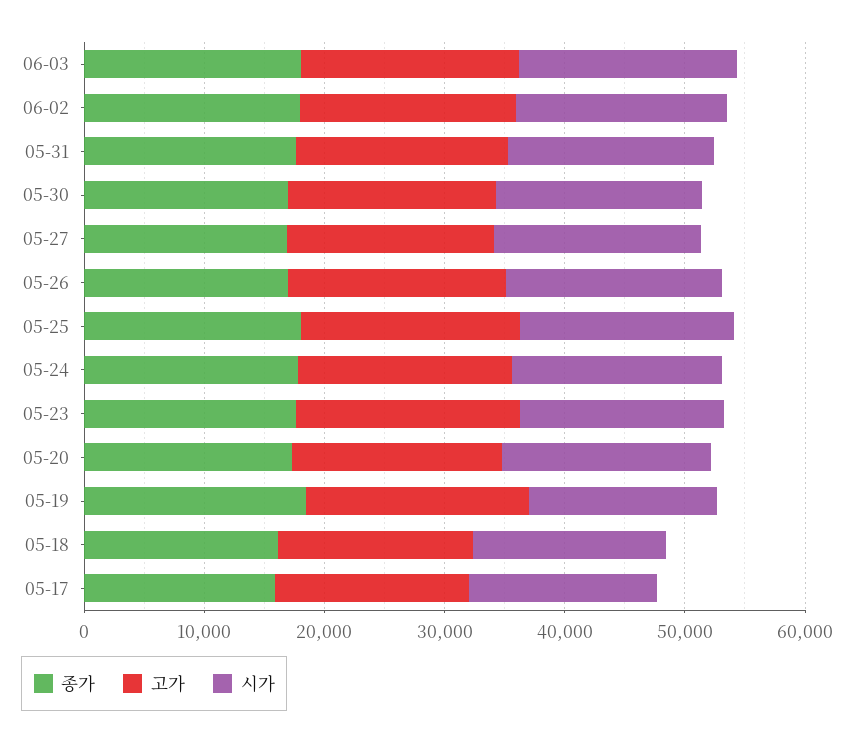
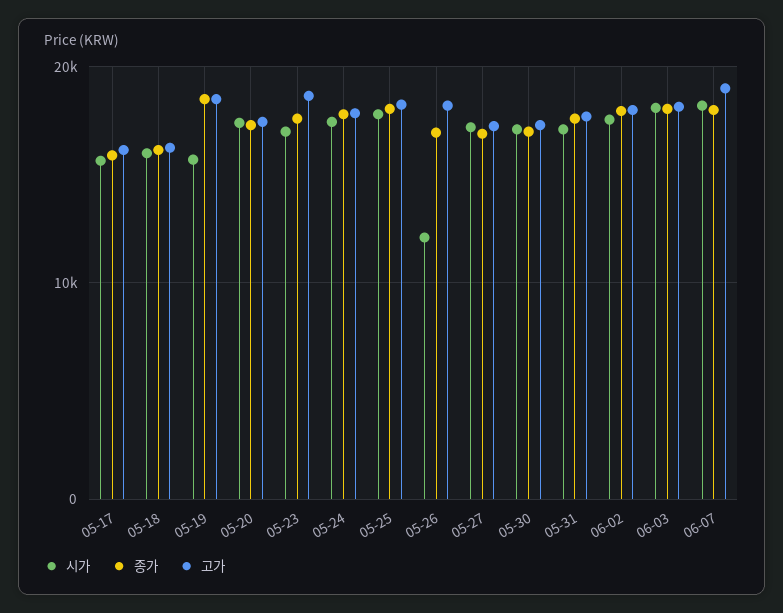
시가, 05-26: 18000 -> 12000
시가, 06-07: none -> 18000
종가, 06-07: none -> 18000
고가, 06-07: none -> 19000

